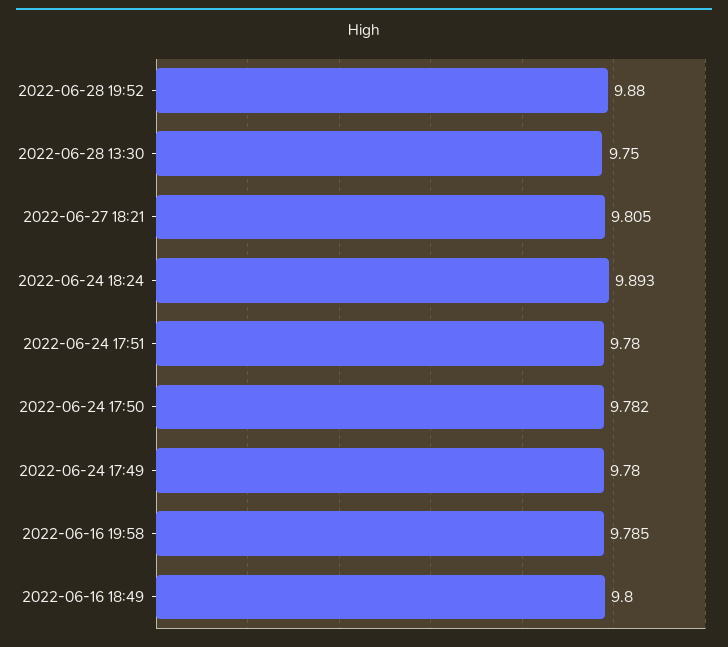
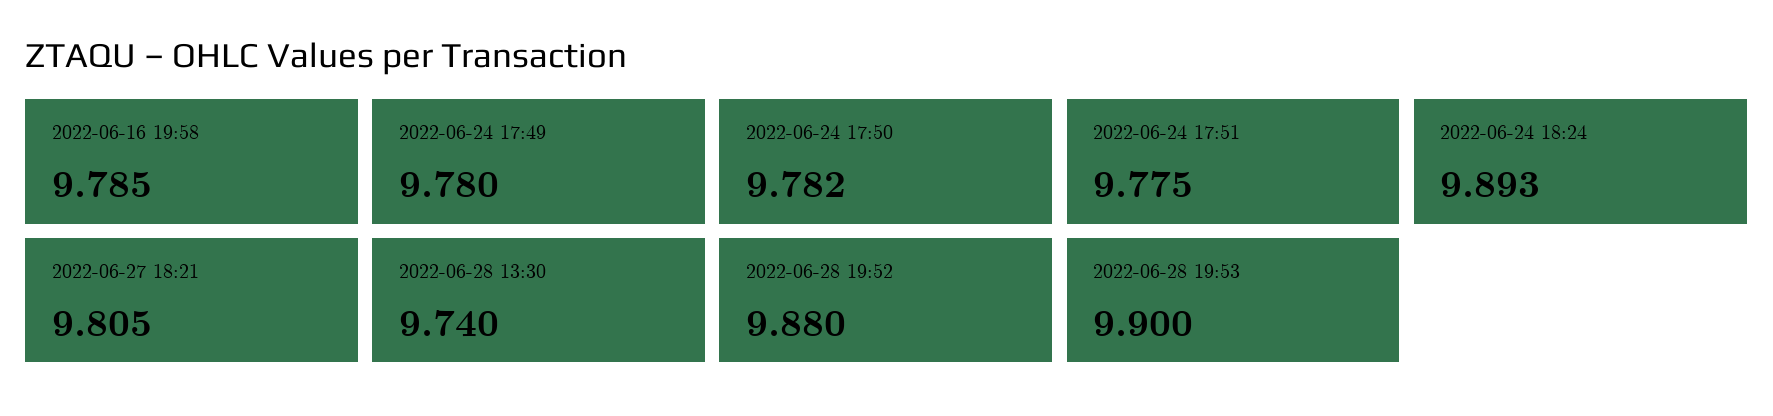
2022-06-28 13:30: 9.75 -> 9.74
2022-06-24 17:51: 9.78 -> 9.775
2022-06-16 18:49: 9.8 -> none
2022-06-28 19:53: none -> 9.9

